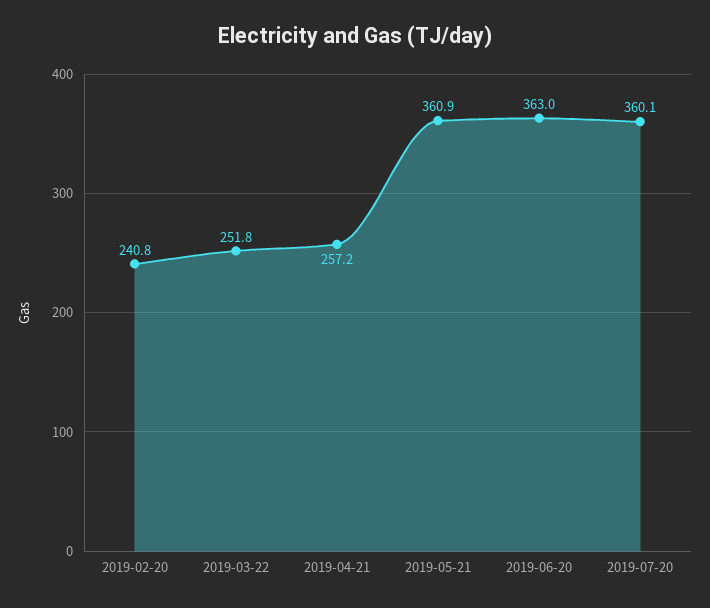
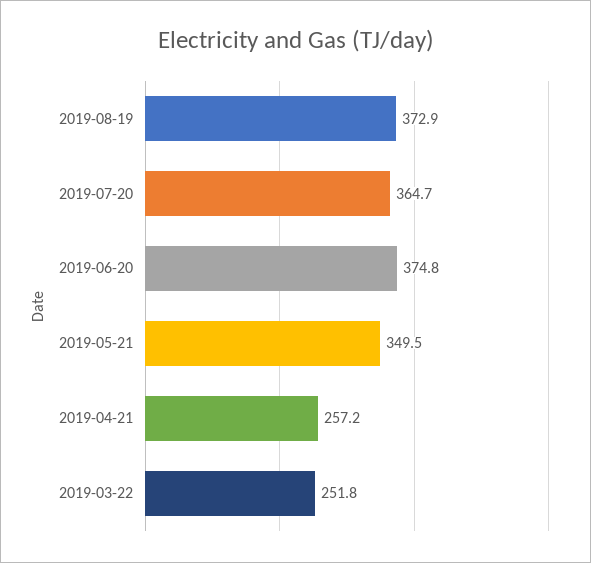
2019-02-20: 240.8 -> none
2019-05-21: 360.9 -> 349.5
2019-06-20: 363 -> 374.8
2019-07-20: 360.1 -> 364.7
2019-08-19: none -> 372.9

